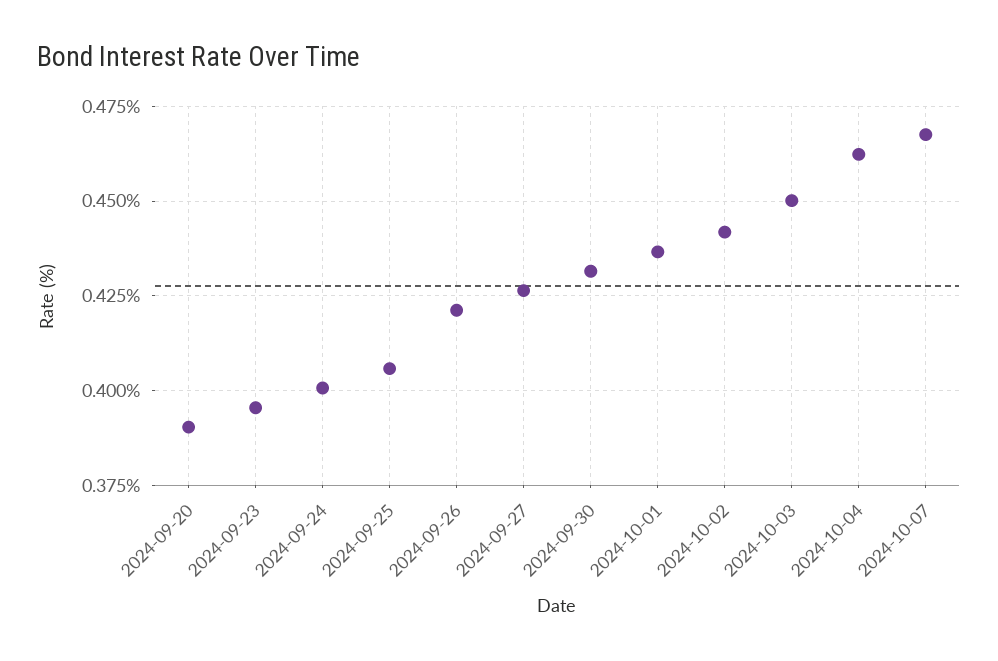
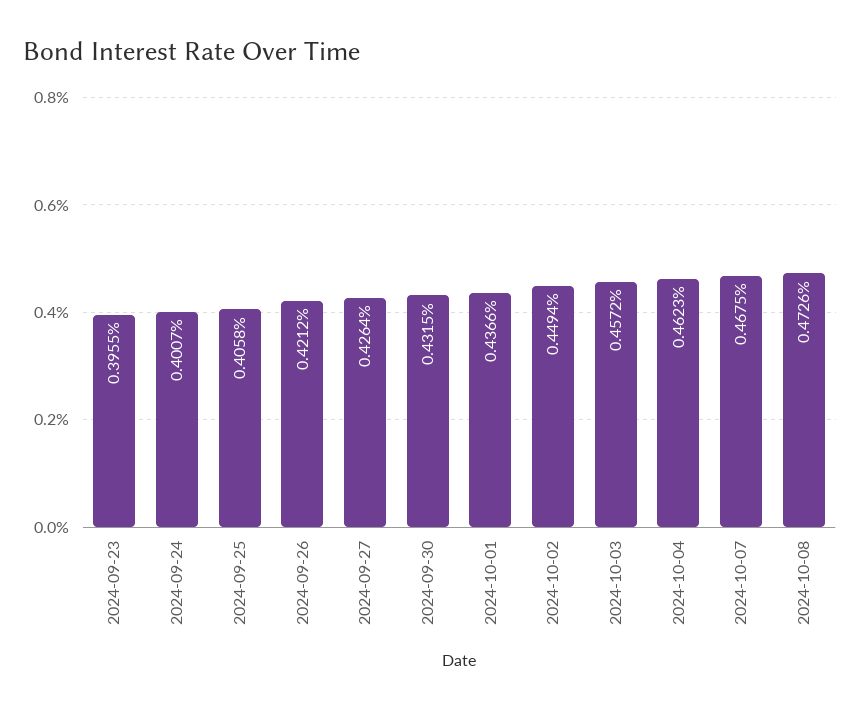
2024-09-20: 0.39 -> none
2024-10-02: 0.4425 -> 0.4494
2024-10-03: 0.45 -> 0.4572
2024-10-08: none -> 0.4726

